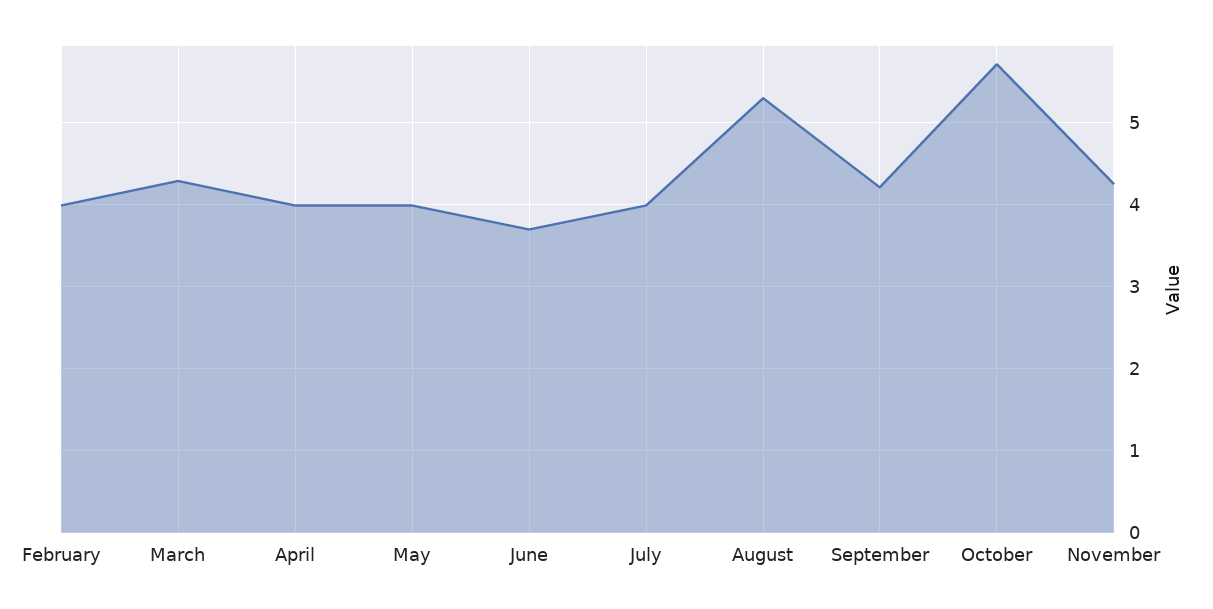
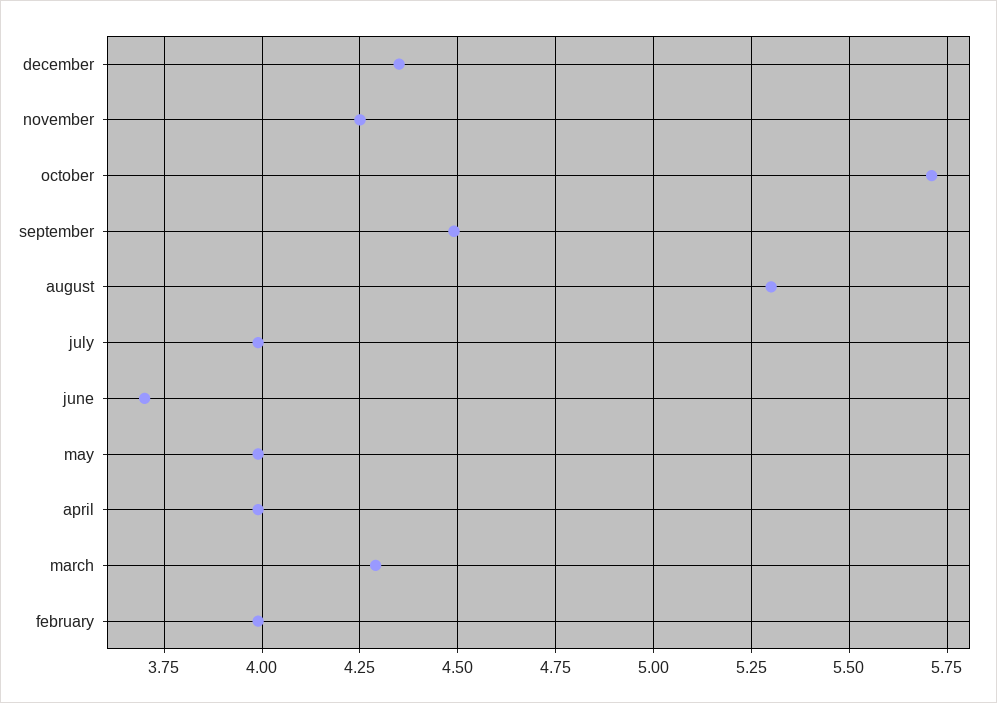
September: 4.2 -> 4.5
december: none -> 4.35

